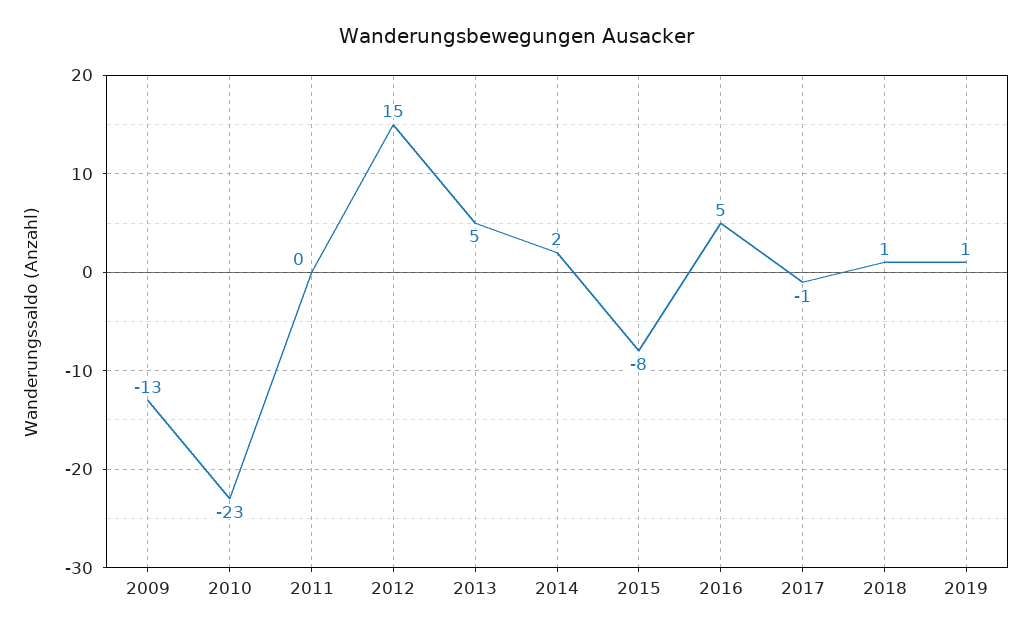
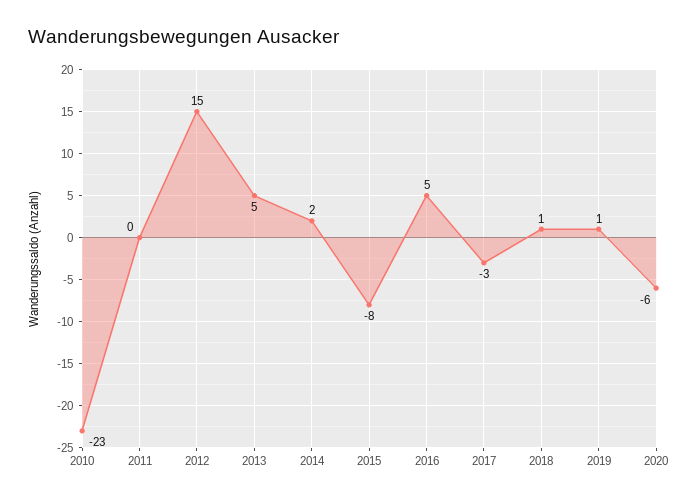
2009: -13 -> none
2017: -1 -> -3
2020: none -> -6

